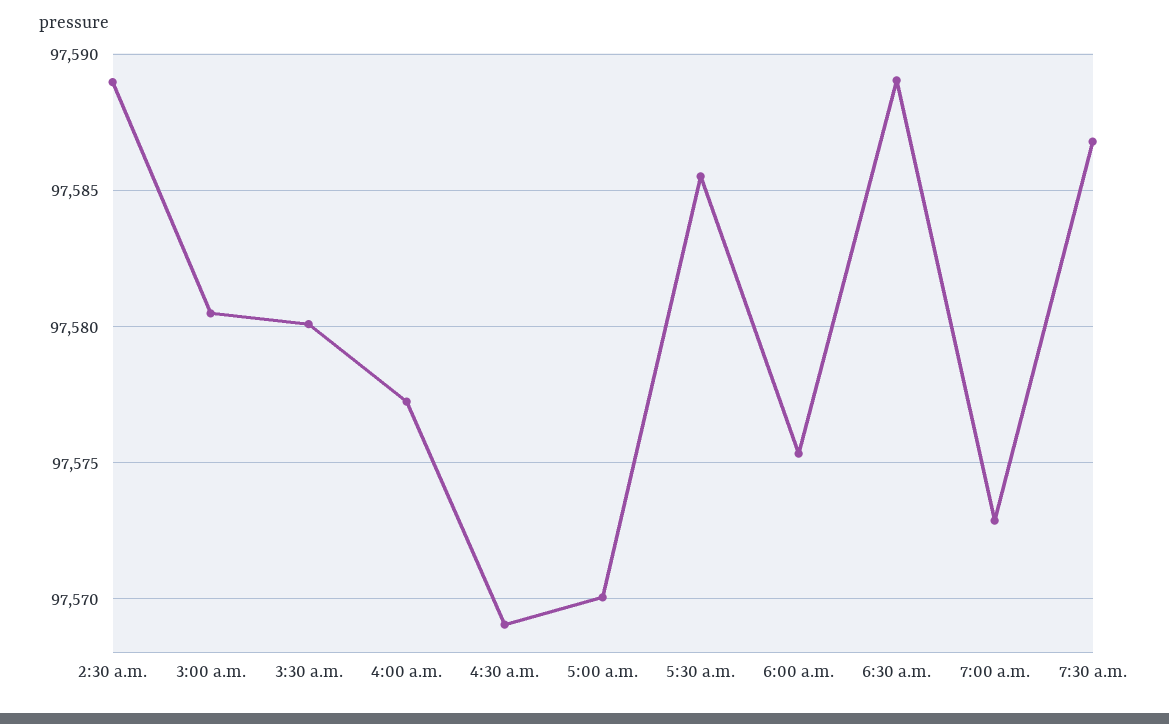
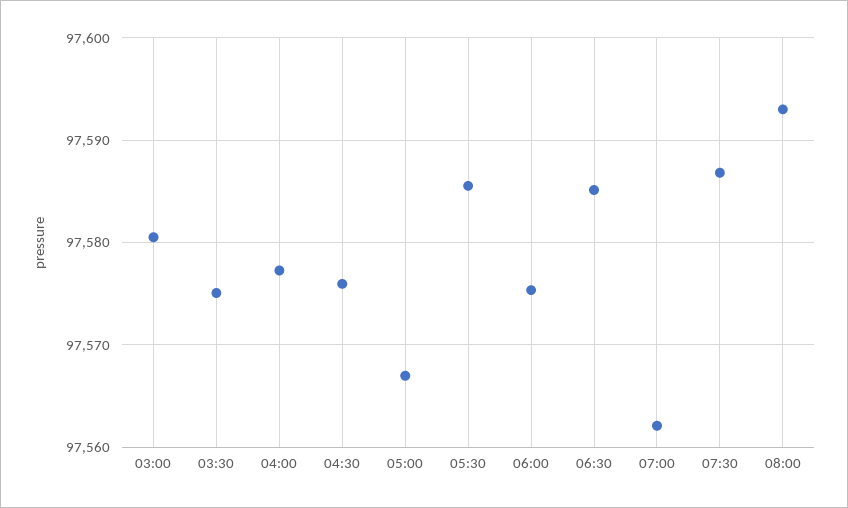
2:30 a.m.: 97589 -> none
3:30 a.m.: 97580 -> 97575
4:30 a.m.: 97569 -> 97576
5:00 a.m.: 97570 -> 97567
6:30 a.m.: 97589 -> 97585
7:00 a.m.: 97573 -> 97562
08:00: none -> 97593

